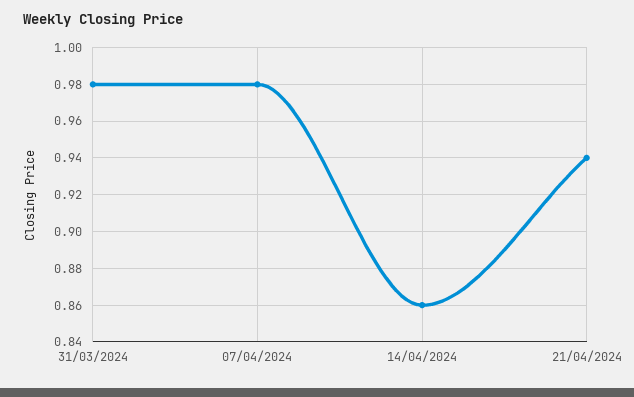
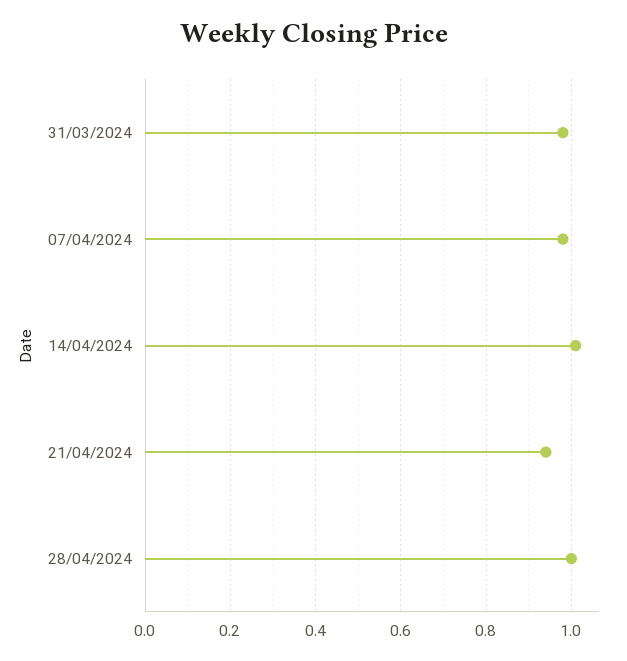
14/04/2024: 0.86 -> 1
28/04/2024: none -> 1

